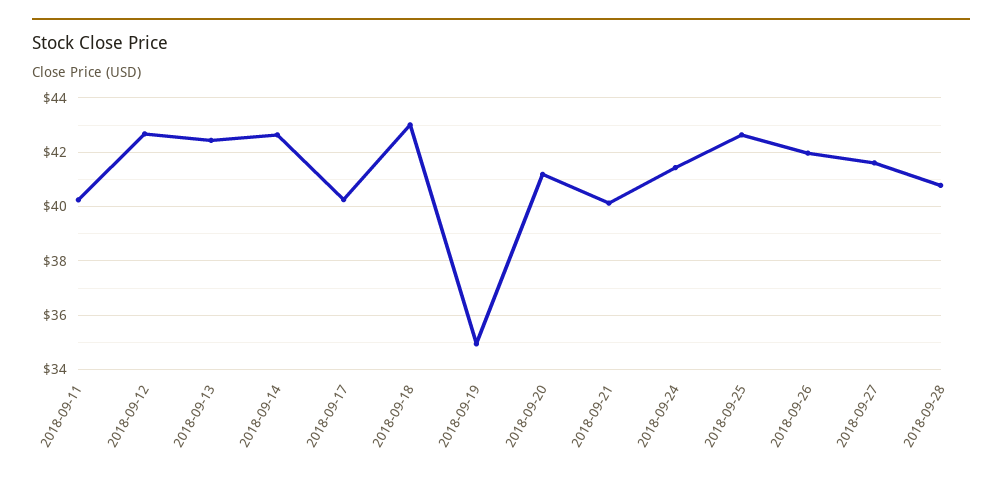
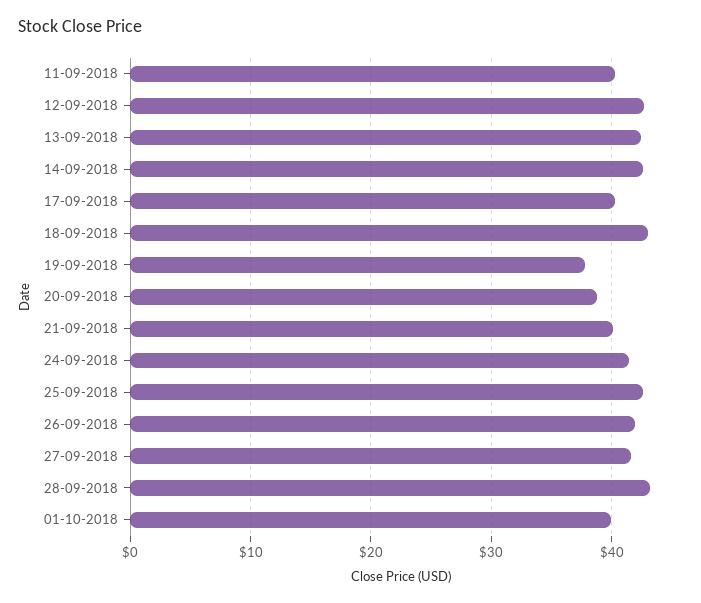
2018-09-19: 35 -> 38
2018-09-20: 41.25 -> 39
2018-09-28: 40.75 -> 43
01-10-2018: none -> 40

